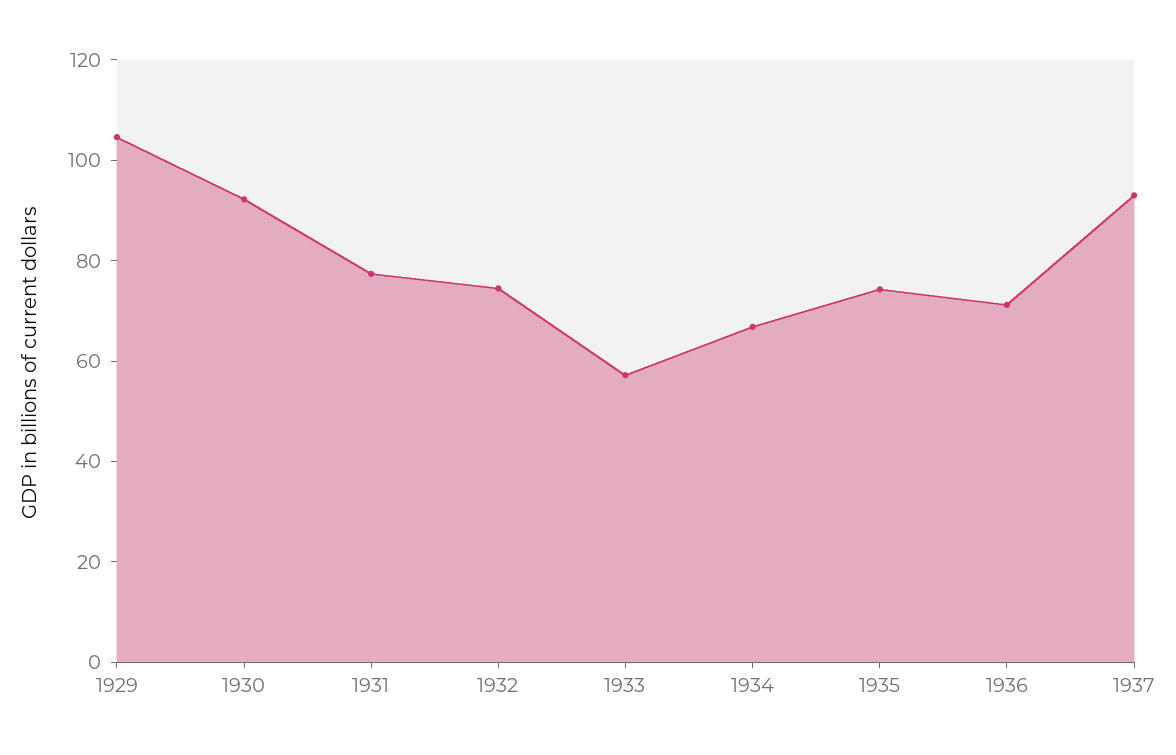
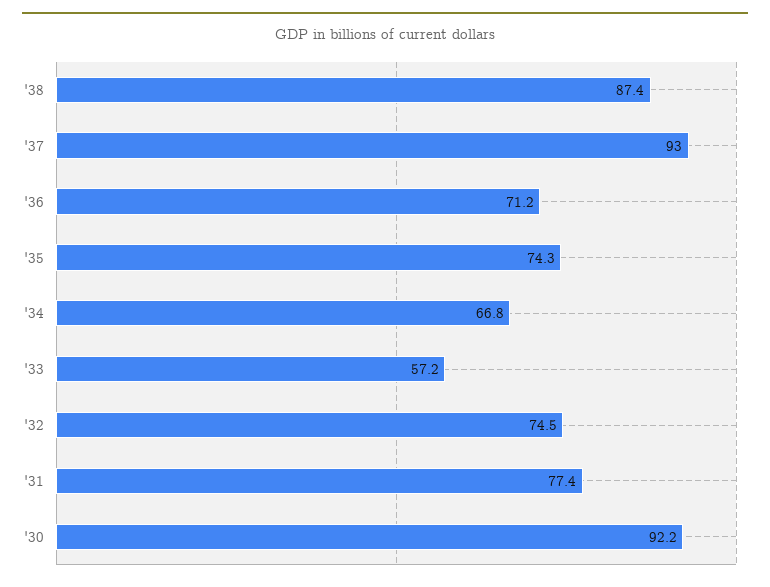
1929: 105 -> none
'38: none -> 87.4

